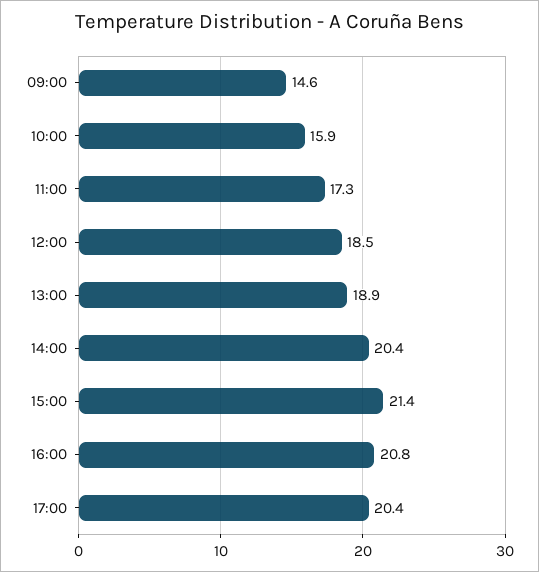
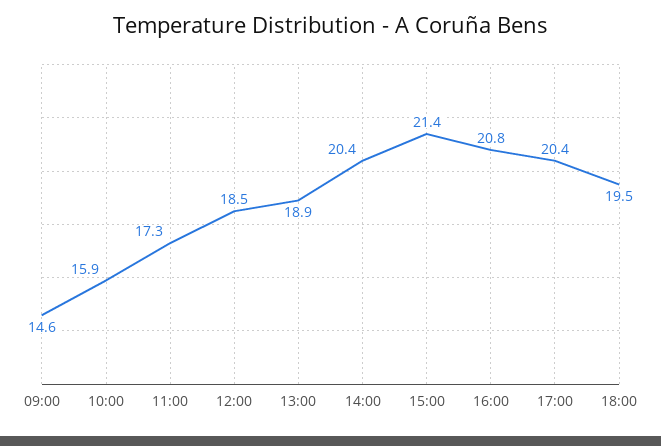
18:00: none -> 19.5

